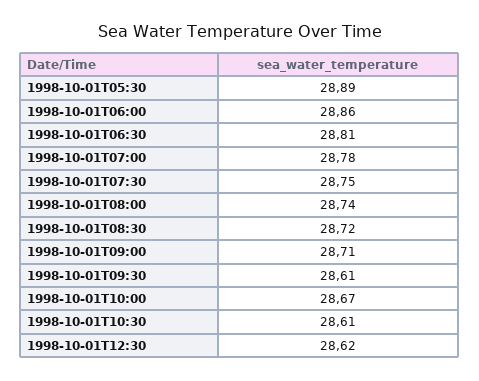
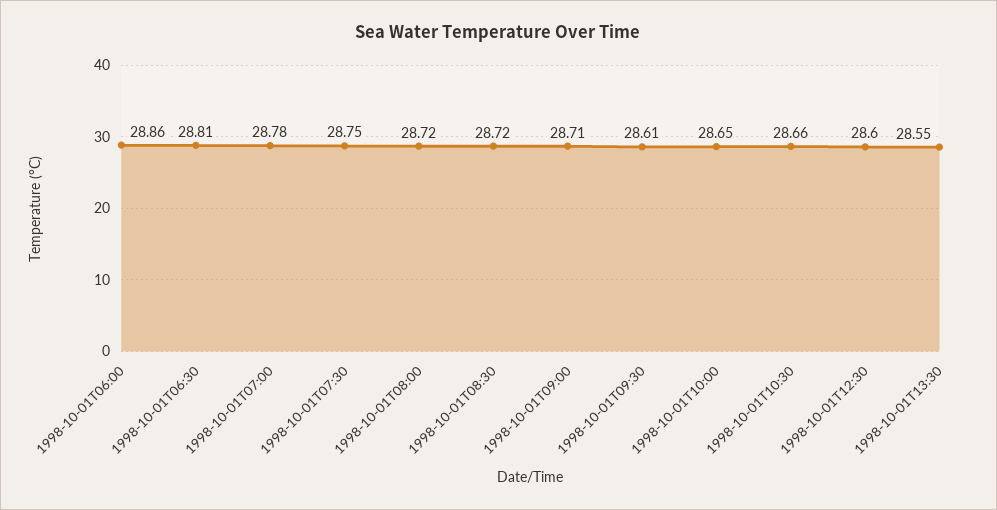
1998-10-01T05:30: 28.89 -> none
1998-10-01T08:00: 28.74 -> 28.72
1998-10-01T10:00: 28.67 -> 28.65
1998-10-01T10:30: 28.61 -> 28.66
1998-10-01T12:30: 28.62 -> 28.6
1998-10-01T13:30: none -> 28.55

